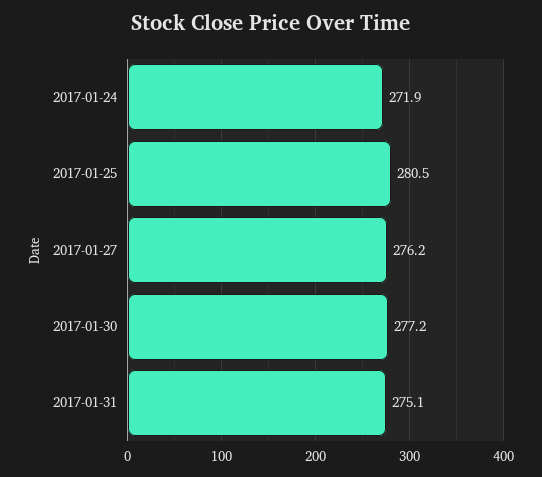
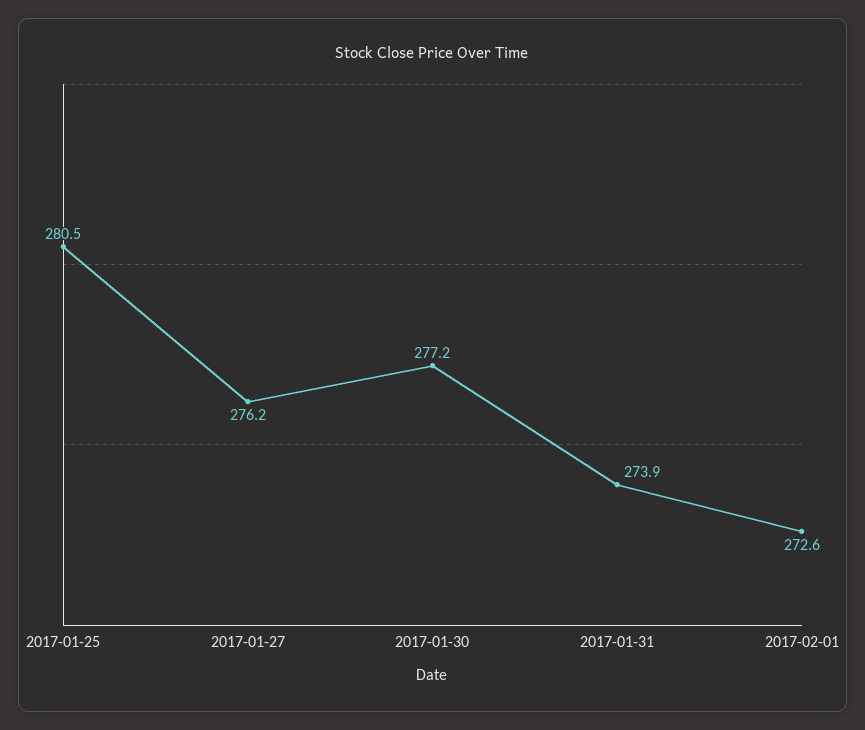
2017-01-24: 271.9 -> none
2017-01-31: 275.1 -> 273.9
2017-02-01: none -> 272.6

